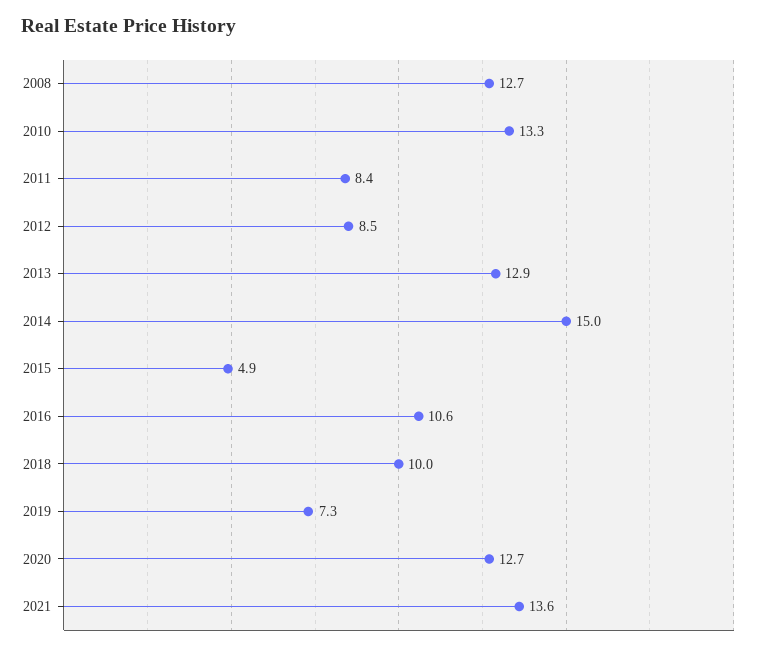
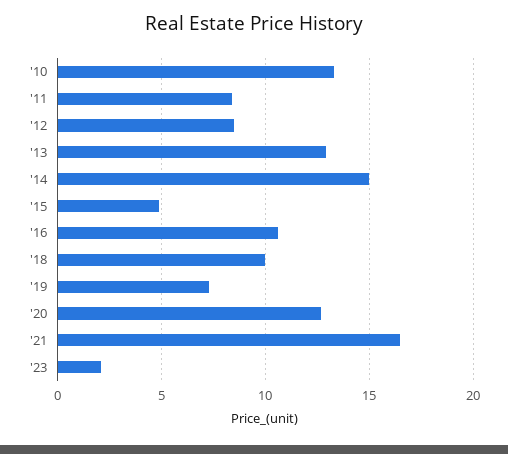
2008: 12.7 -> none
2021: 13.6 -> 16.5
'23: none -> 2

